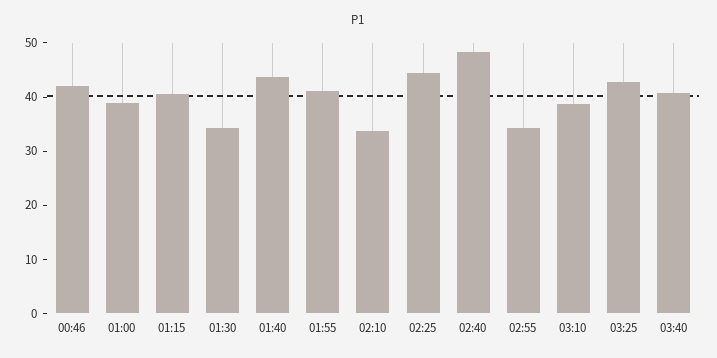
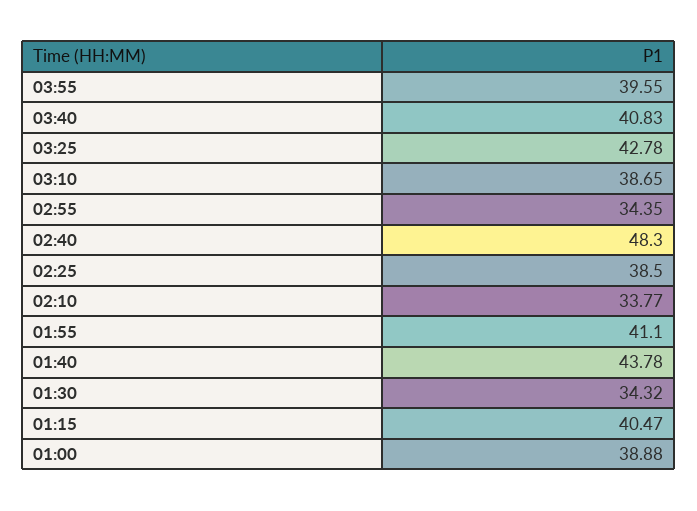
00:46: 42 -> none
02:25: 44 -> 38.5
03:55: none -> 39.55

